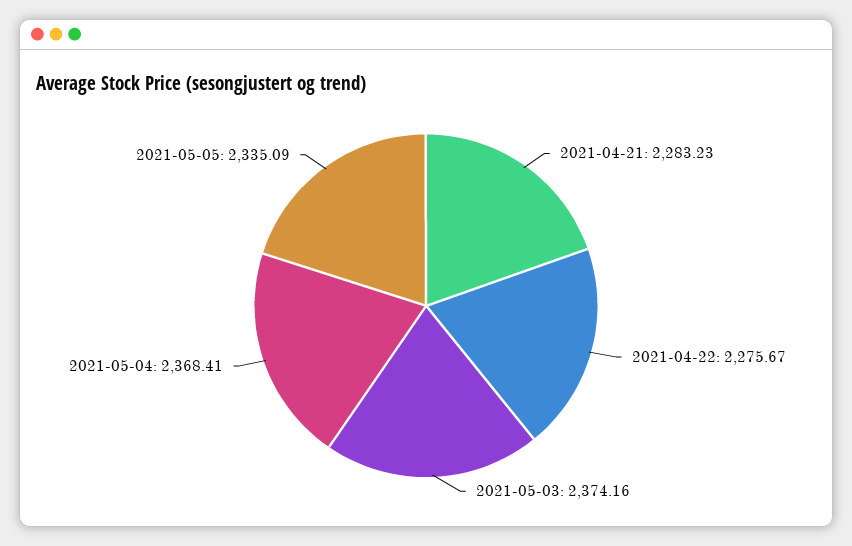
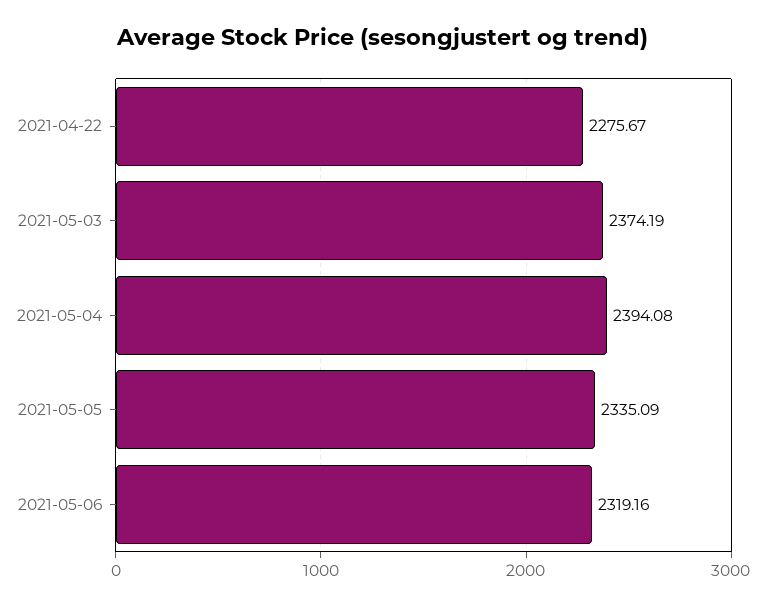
2021-04-21: 2283.23 -> none
2021-05-03: 2374.16 -> 2374.19
2021-05-04: 2368.41 -> 2394.08
2021-05-06: none -> 2319.16

